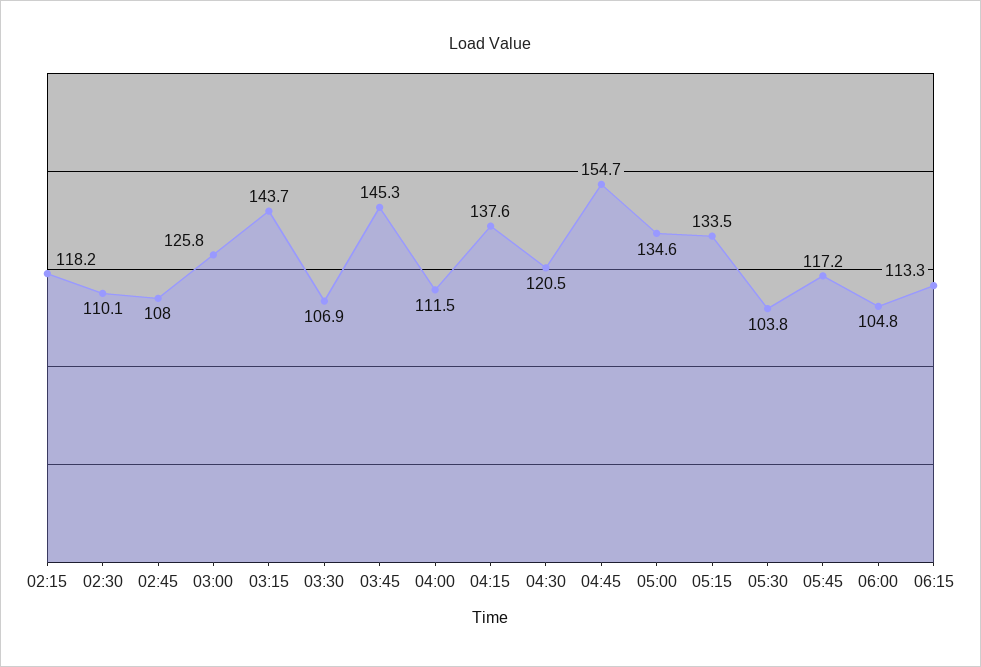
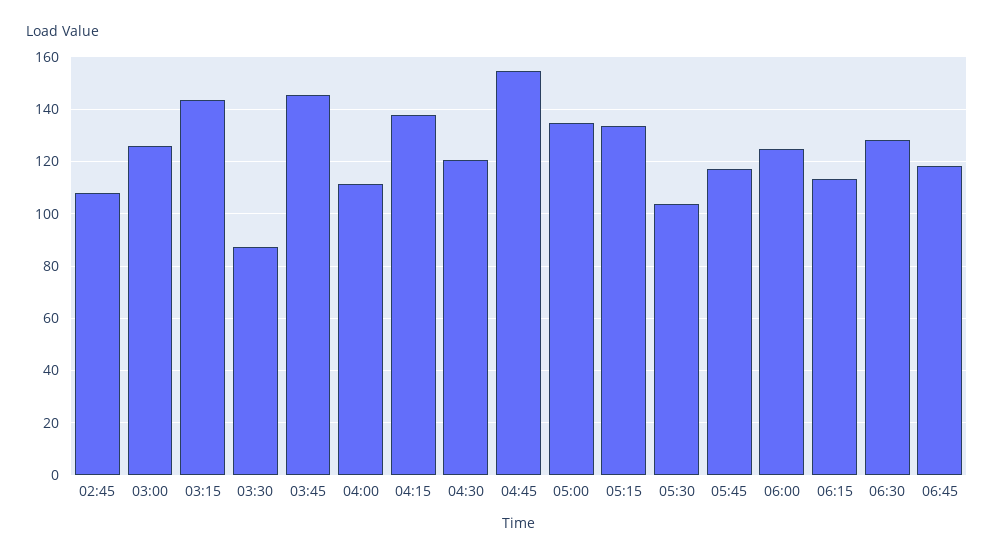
02:15: 118.2 -> none
02:30: 110.1 -> none
03:30: 106.9 -> 87.5
06:00: 104.8 -> 125
06:30: none -> 127.5
06:45: none -> 117.5

